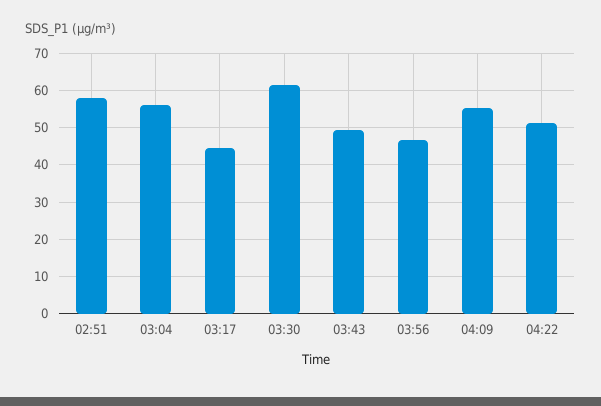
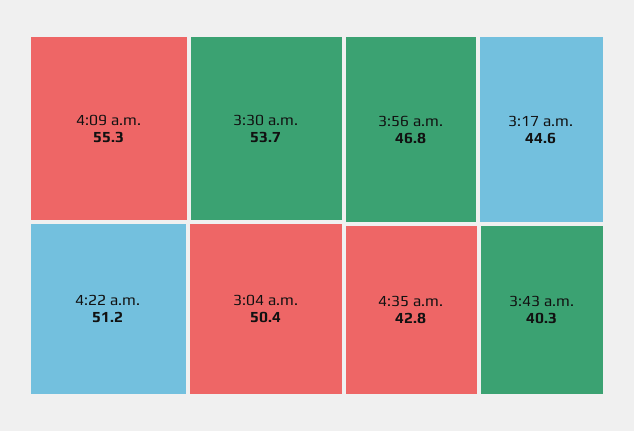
02:51: 58 -> none
03:04: 56 -> 50.4
03:30: 62 -> 53.7
03:43: 50 -> 40.3
4:35 a.m.: none -> 42.8

